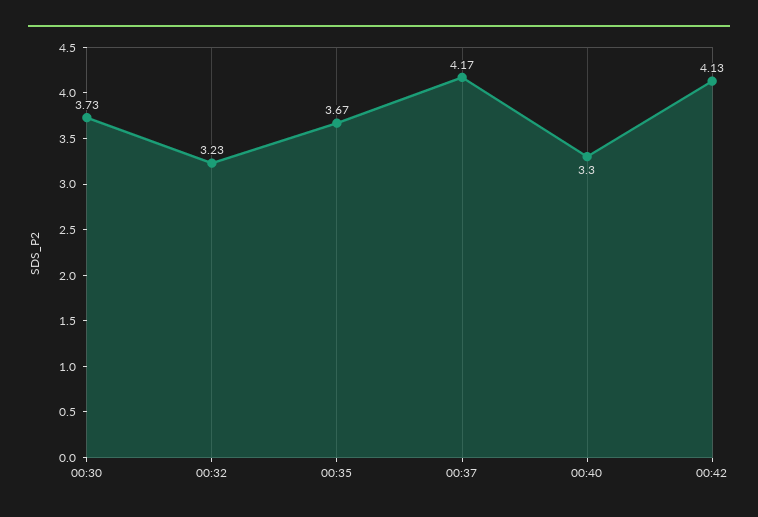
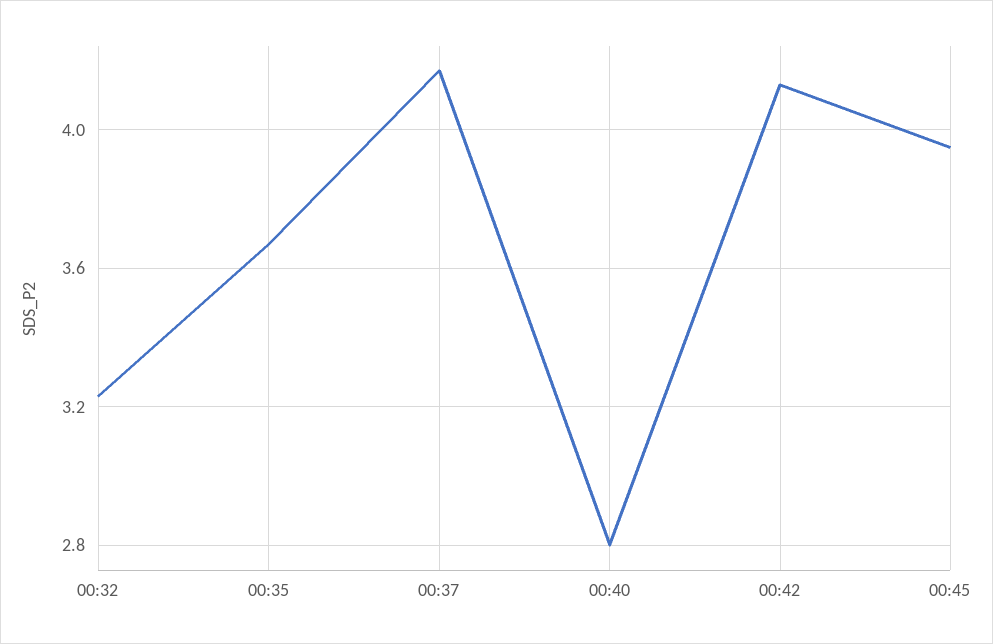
00:30: 3.73 -> none
00:40: 3.3 -> 2.8
00:45: none -> 3.95

